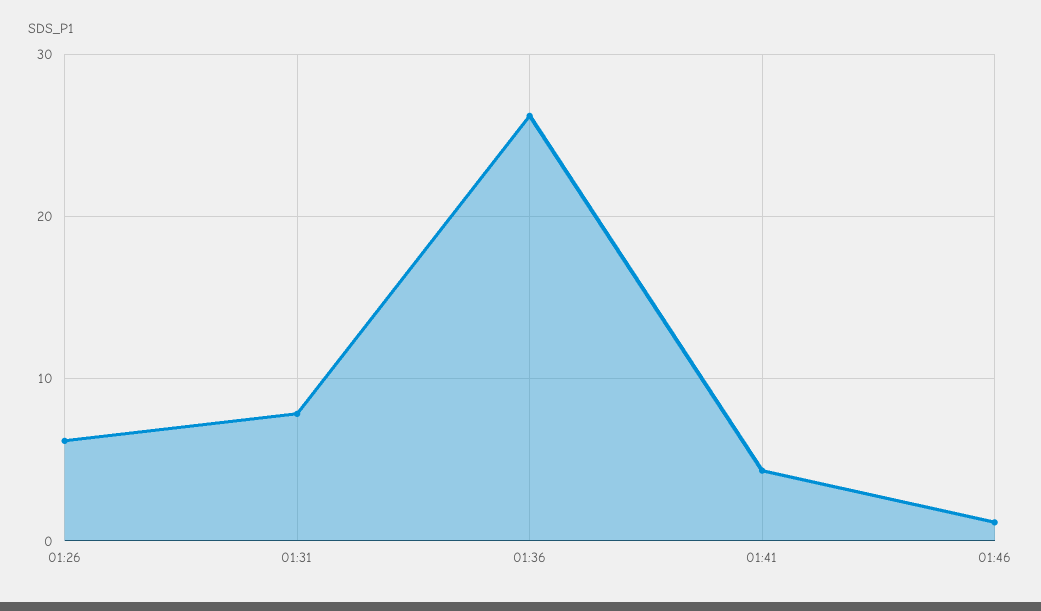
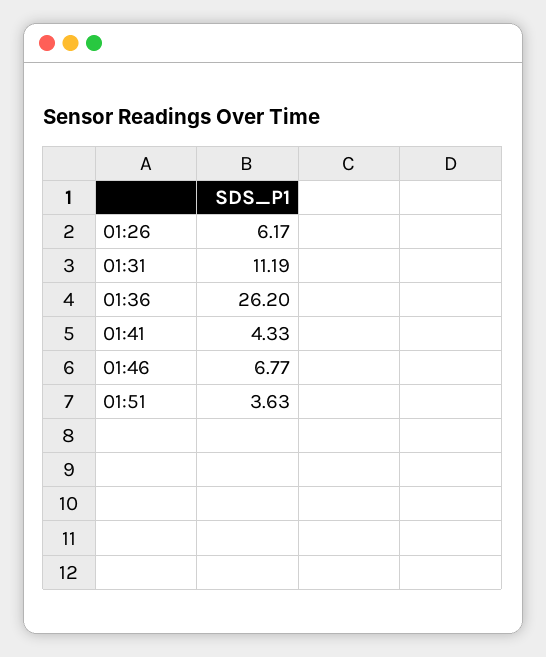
01:31: 8 -> 11.19
01:46: 1 -> 6.77
01:51: none -> 3.63

